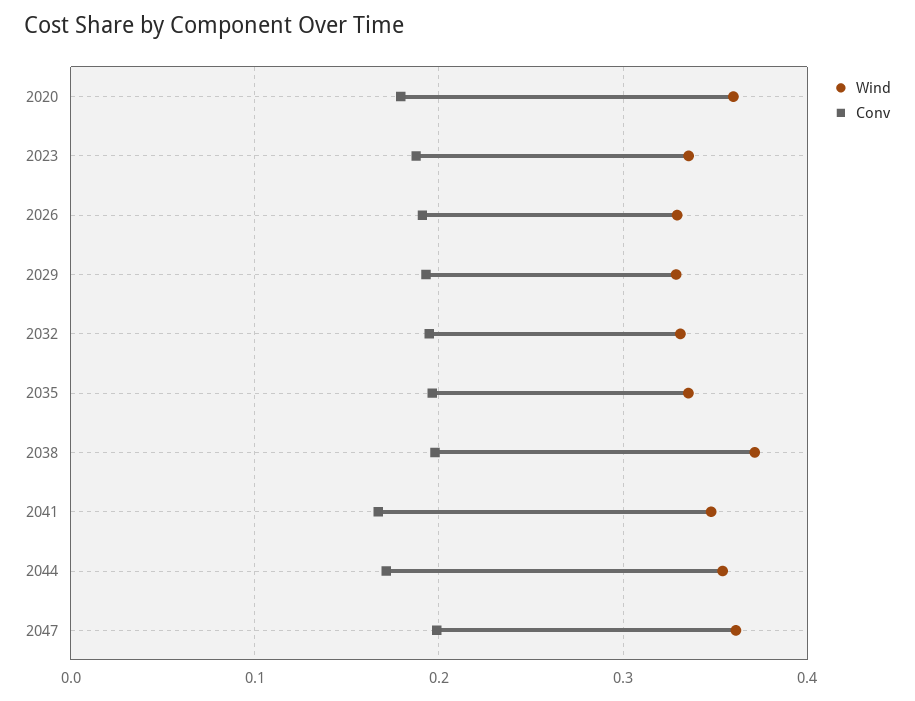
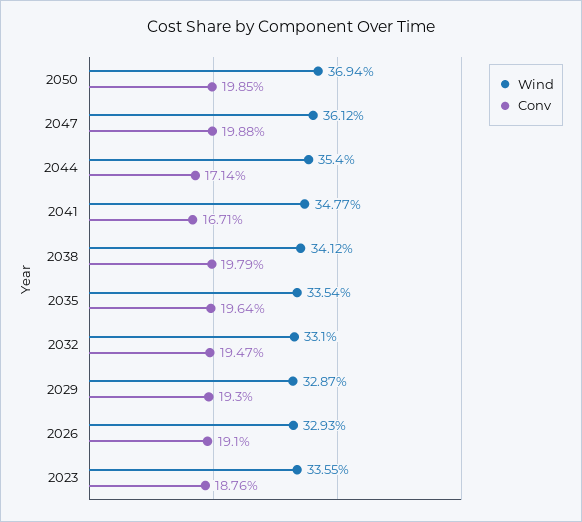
Wind, 2020: 0.36 -> none
Conv, 2020: 0.18 -> none
Wind, 2038: 0.37 -> 0.3412
Wind, 2050: none -> 0.3694
Conv, 2050: none -> 0.1985

